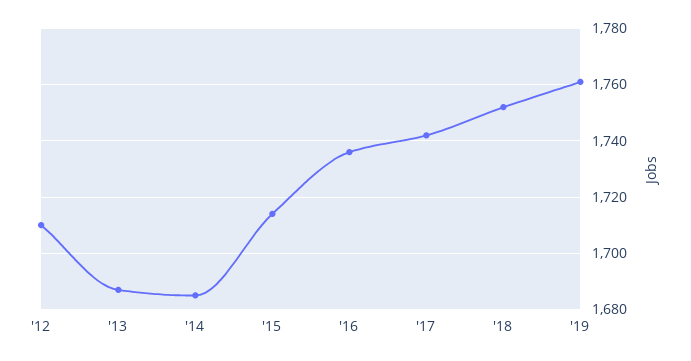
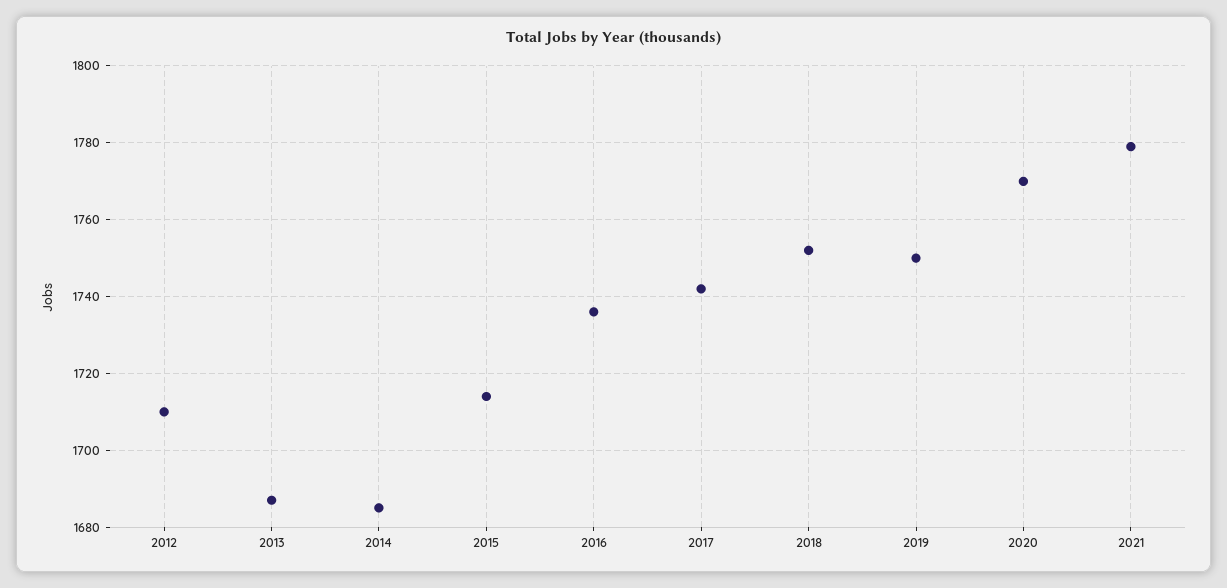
'19: 1760 -> 1750
2020: none -> 1770
2021: none -> 1780

